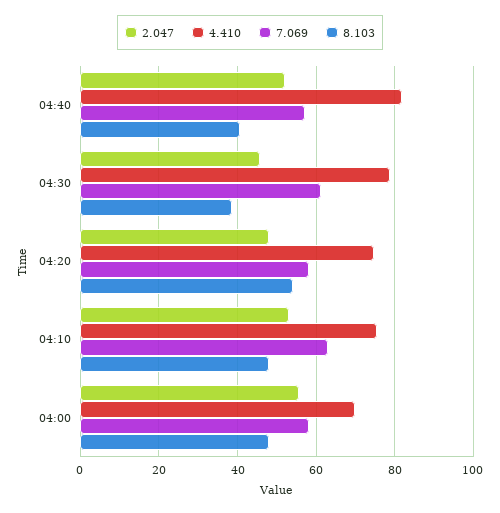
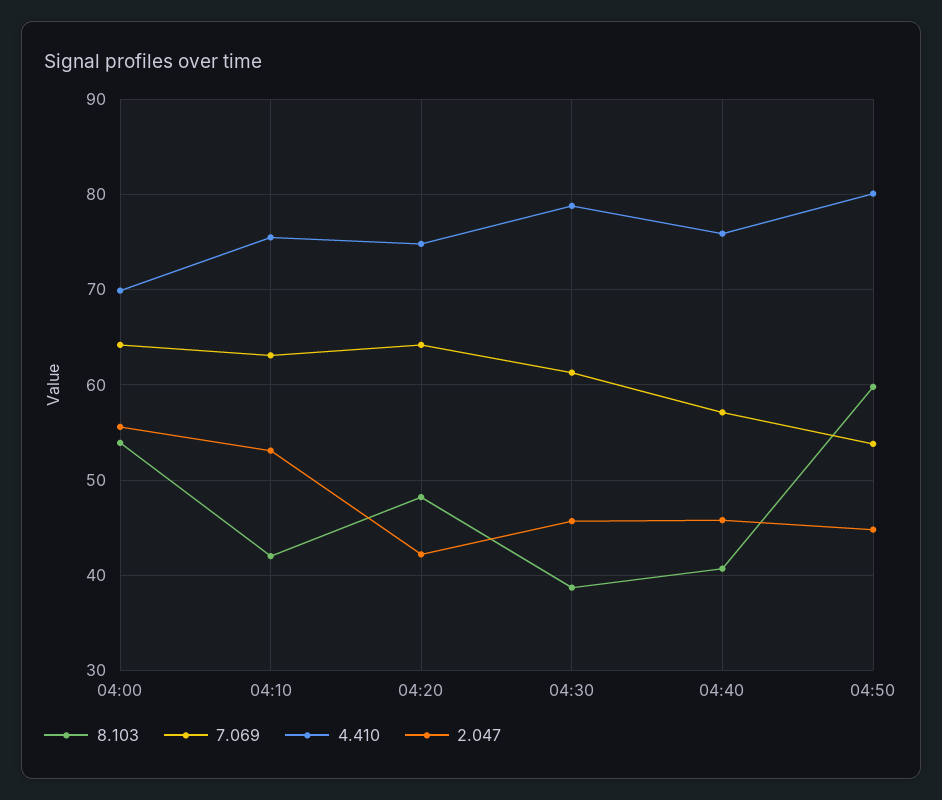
2.047, 04:40: 52 -> 46
4.410, 04:40: 82 -> 76
2.047, 04:20: 48 -> 42
7.069, 04:20: 58 -> 64
8.103, 04:20: 54 -> 48
8.103, 04:10: 48 -> 42
7.069, 04:00: 58 -> 64
8.103, 04:00: 48 -> 54
8.103, 04:50: none -> 60
7.069, 04:50: none -> 54
4.410, 04:50: none -> 80
2.047, 04:50: none -> 45

